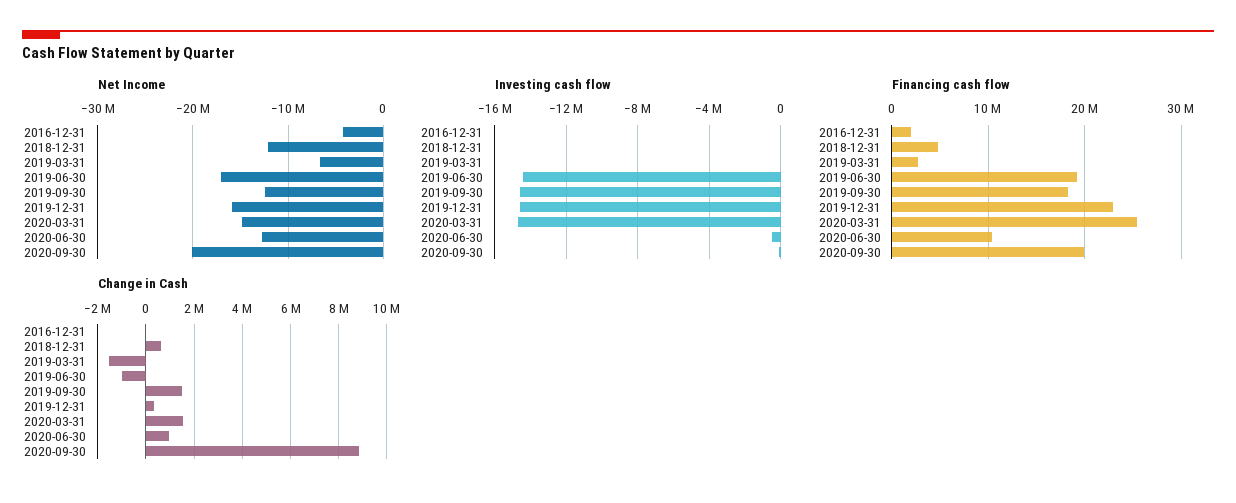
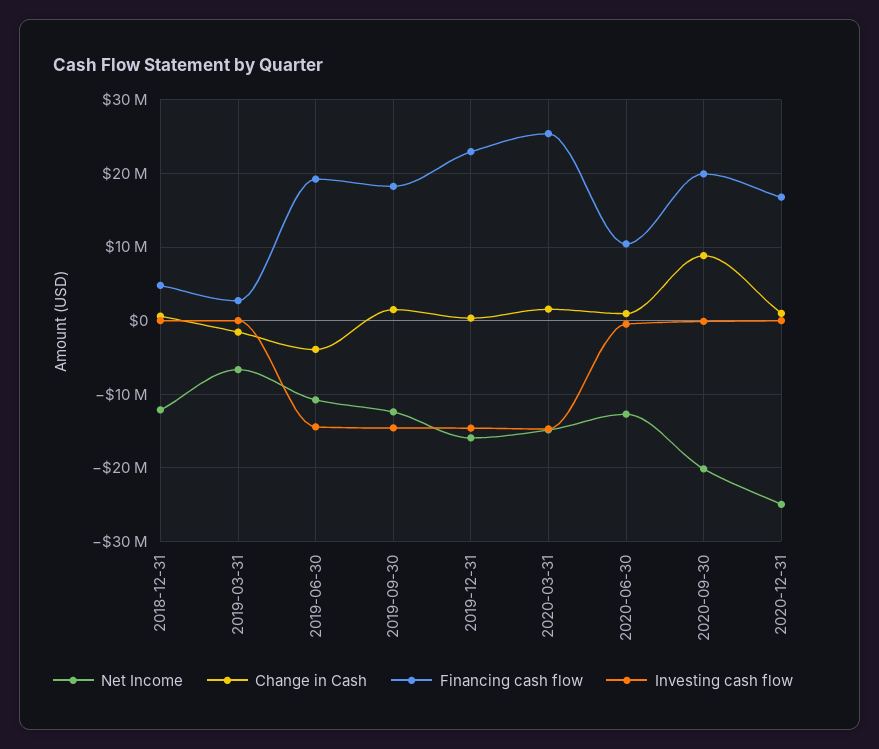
Net Income, 2016-12-31: -4000000 -> none
Net Income, 2019-06-30: -17000000 -> -11000000
Investing cash flow, 2016-12-31: 0 -> none
Financing cash flow, 2016-12-31: 2000000 -> none
Change in Cash, 2016-12-31: 0 -> none
Change in Cash, 2019-06-30: -1000000 -> -4000000
Net Income, 2020-12-31: none -> -25000000
Change in Cash, 2020-12-31: none -> 1000000
Financing cash flow, 2020-12-31: none -> 17000000
Investing cash flow, 2020-12-31: none -> 0

